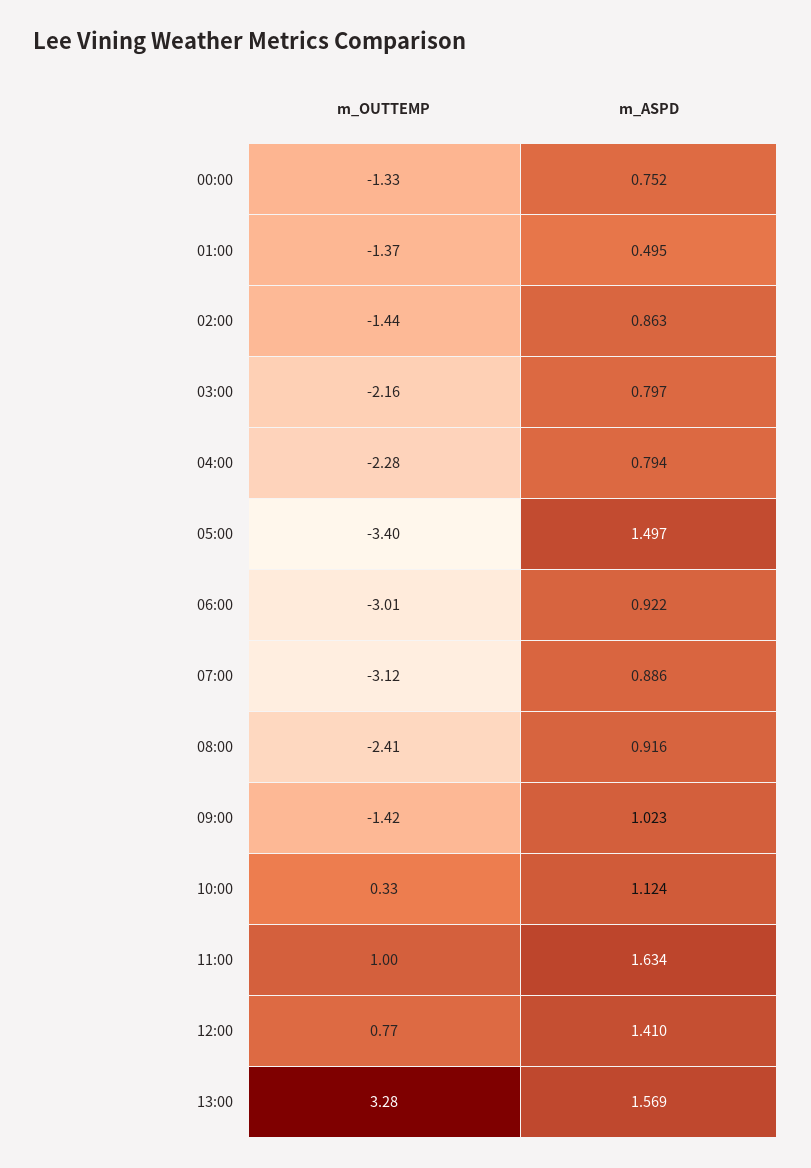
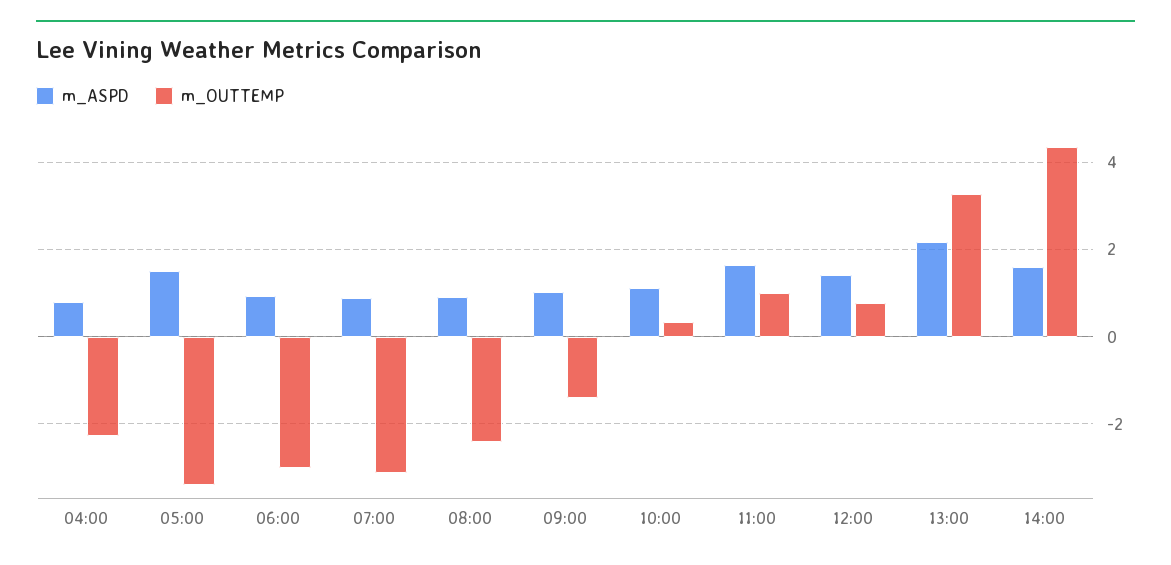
m_OUTTEMP, 00:00: -1.33 -> none
m_ASPD, 00:00: 0.752 -> none
m_OUTTEMP, 01:00: -1.37 -> none
m_ASPD, 01:00: 0.495 -> none
m_OUTTEMP, 02:00: -1.44 -> none
m_ASPD, 02:00: 0.863 -> none
m_OUTTEMP, 03:00: -2.16 -> none
m_ASPD, 03:00: 0.797 -> none
m_ASPD, 13:00: 1.569 -> 2.2
m_ASPD, 14:00: none -> 1.6
m_OUTTEMP, 14:00: none -> 4.4

